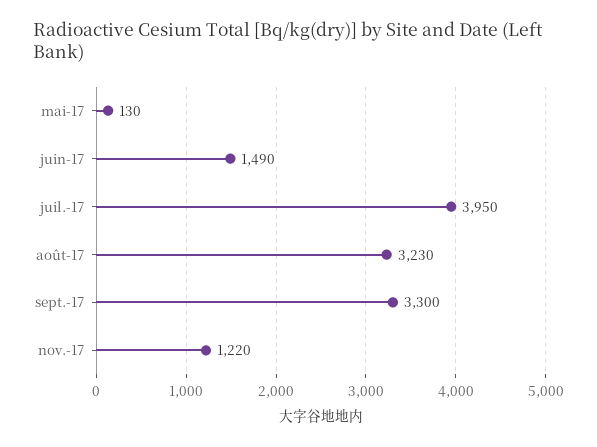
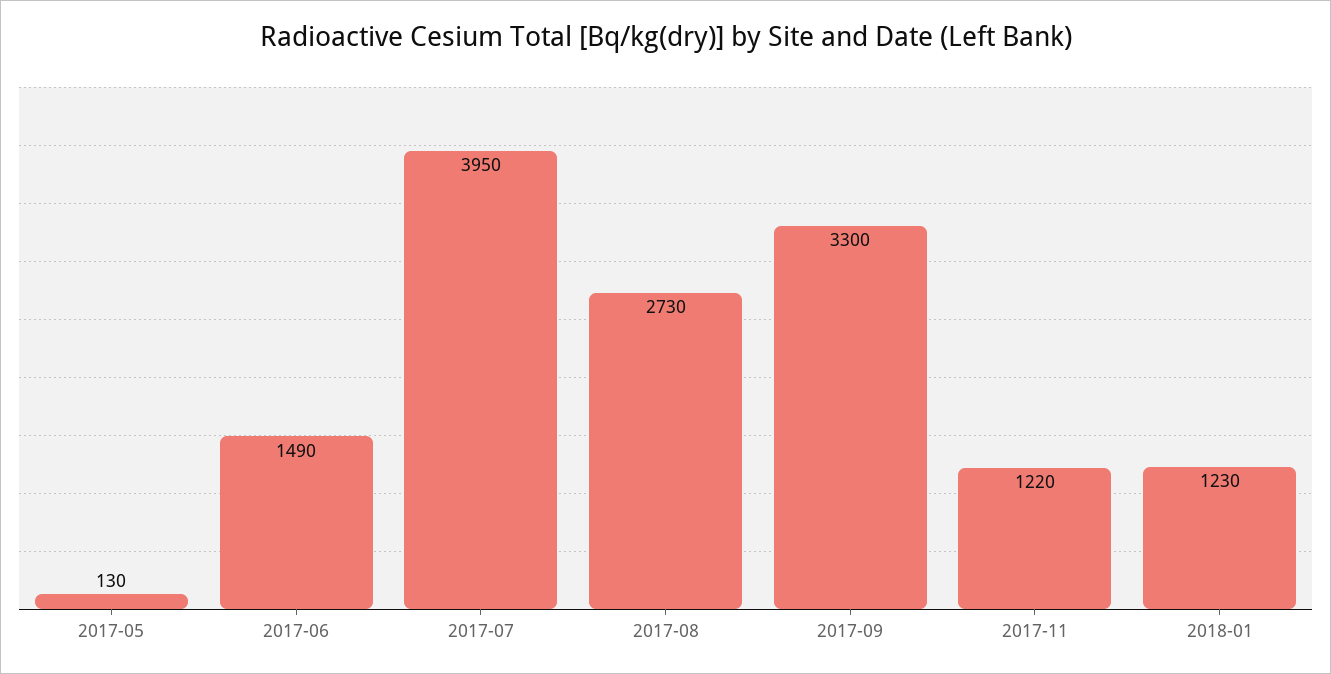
août-17: 3230 -> 2730
2018-01: none -> 1230

